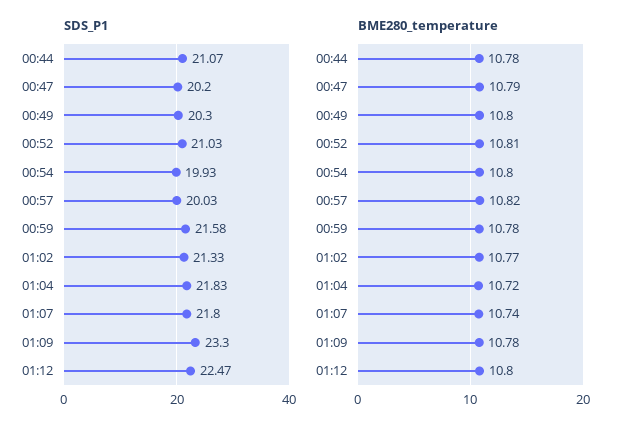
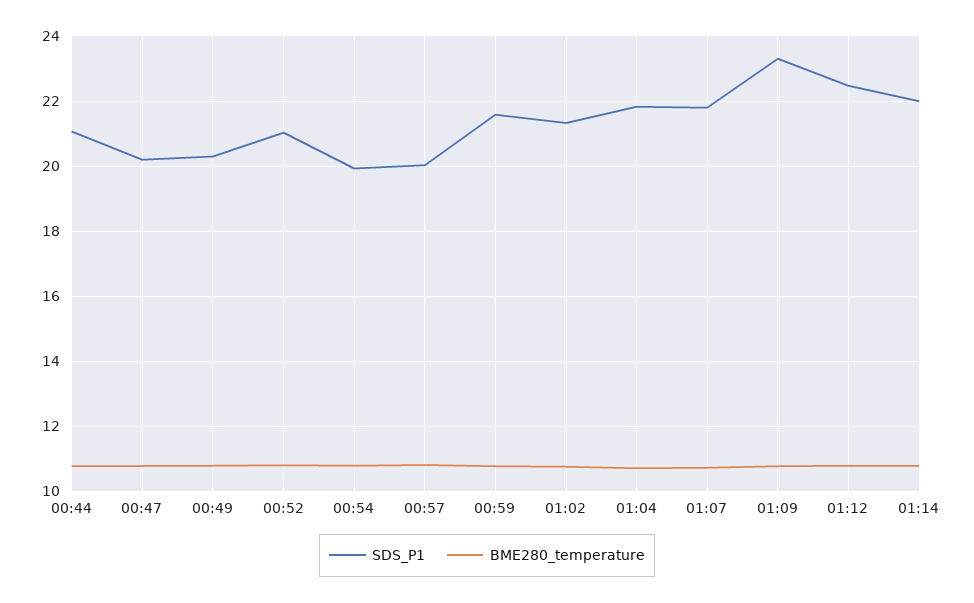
SDS_P1, 01:14: none -> 22
BME280_temperature, 01:14: none -> 10.8

